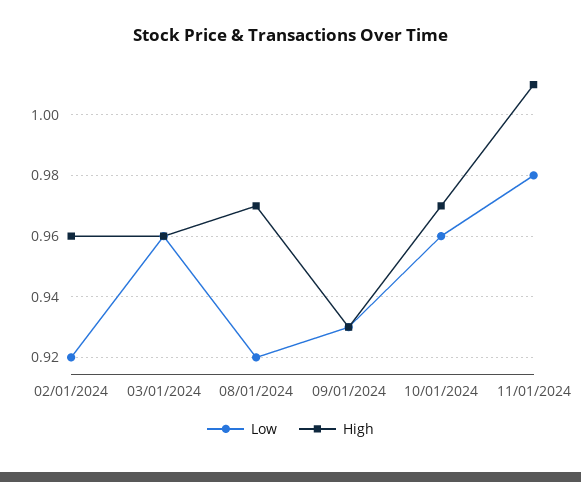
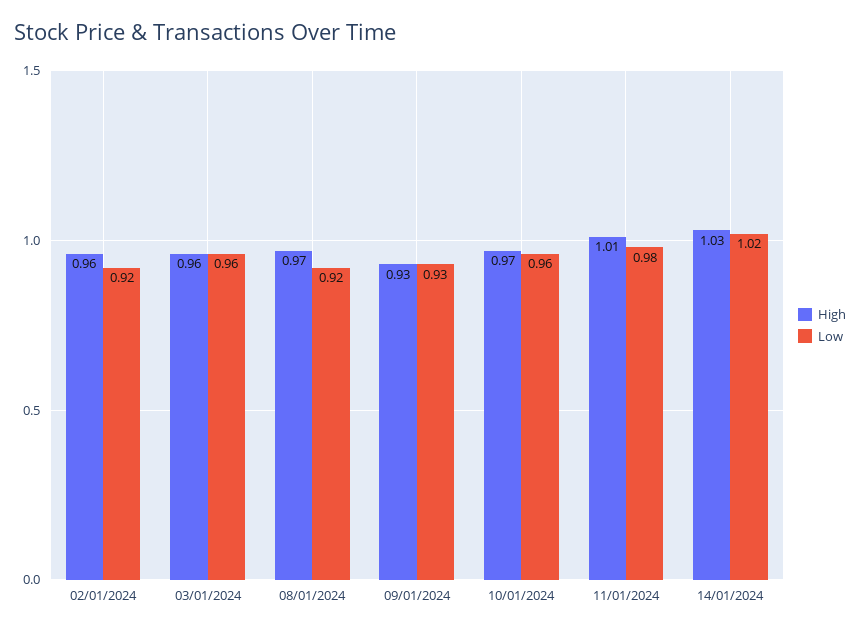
High, 14/01/2024: none -> 1.03
Low, 14/01/2024: none -> 1.02

